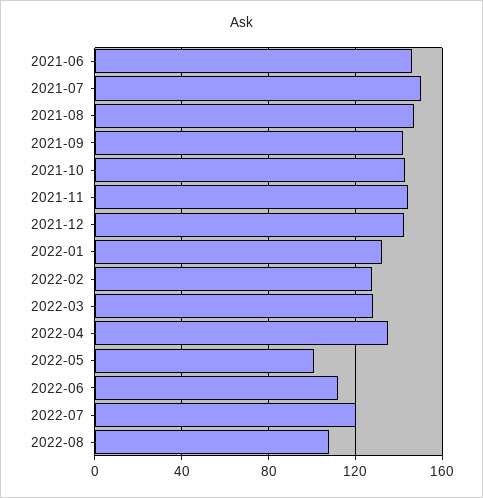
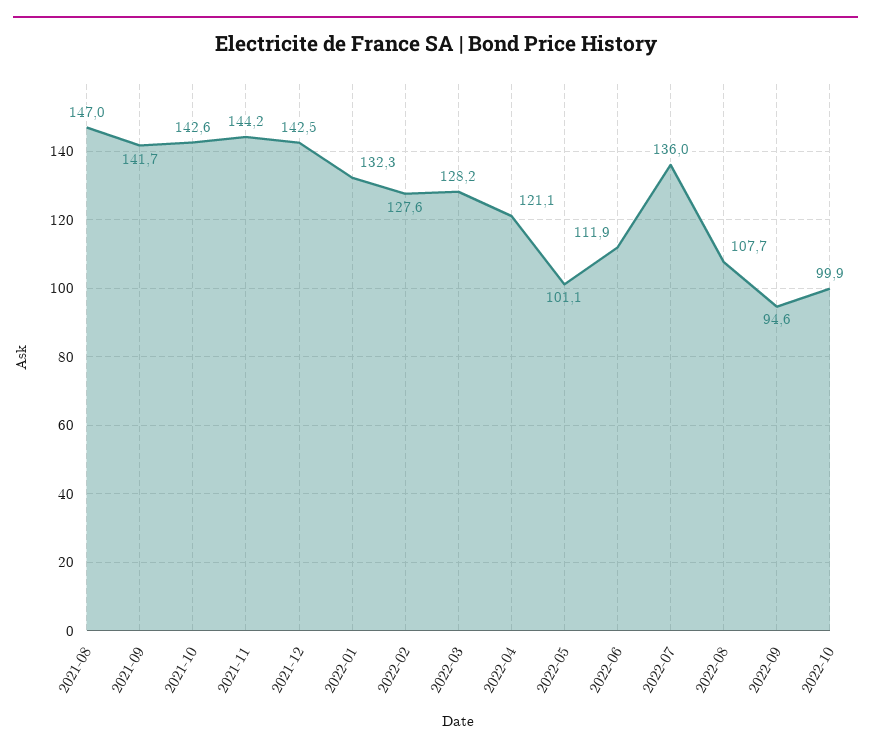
2021-06: 145 -> none
2021-07: 150 -> none
2022-04: 135 -> 121.1
2022-07: 120 -> 136
2022-09: none -> 94.6
2022-10: none -> 99.9

